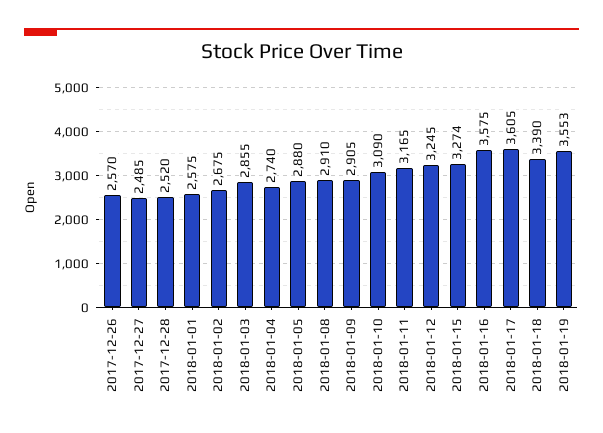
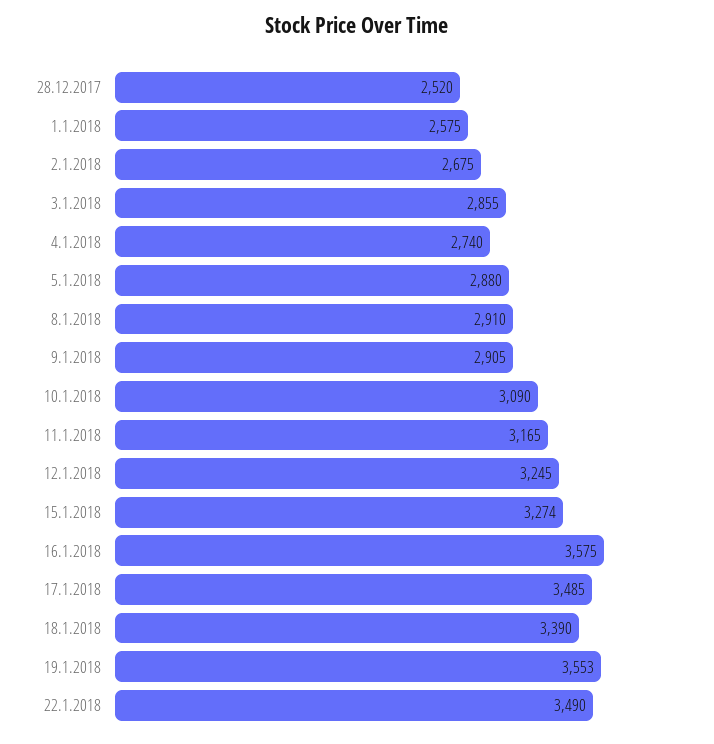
2017-12-26: 2570 -> none
2017-12-27: 2485 -> none
2018-01-17: 3605 -> 3485
22.1.2018: none -> 3490

